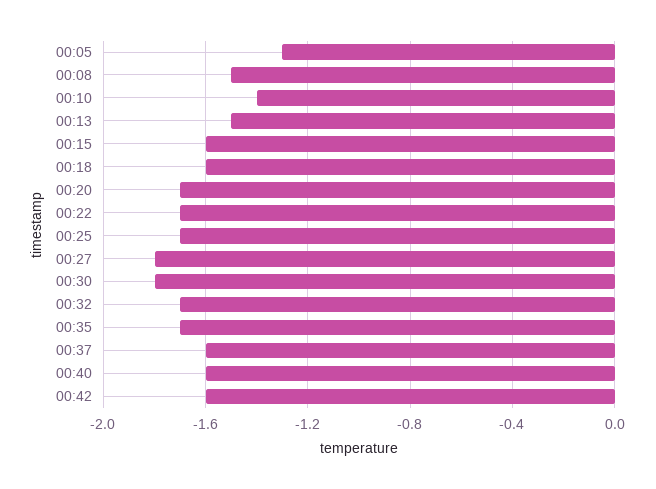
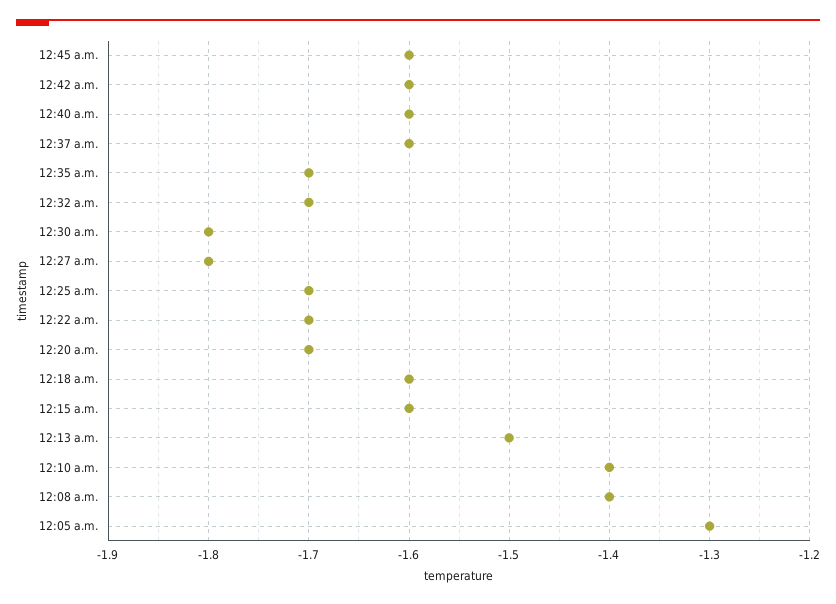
00:08: -1.5 -> -1.4
12:45 a.m.: none -> -1.6

